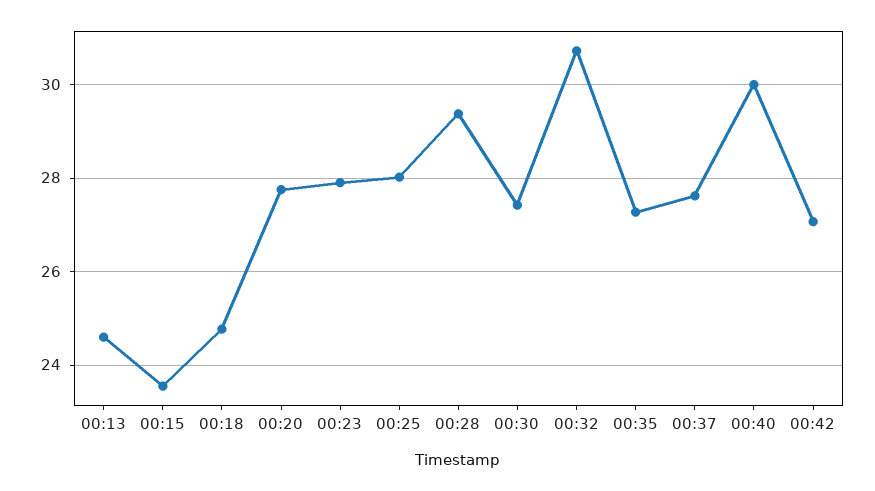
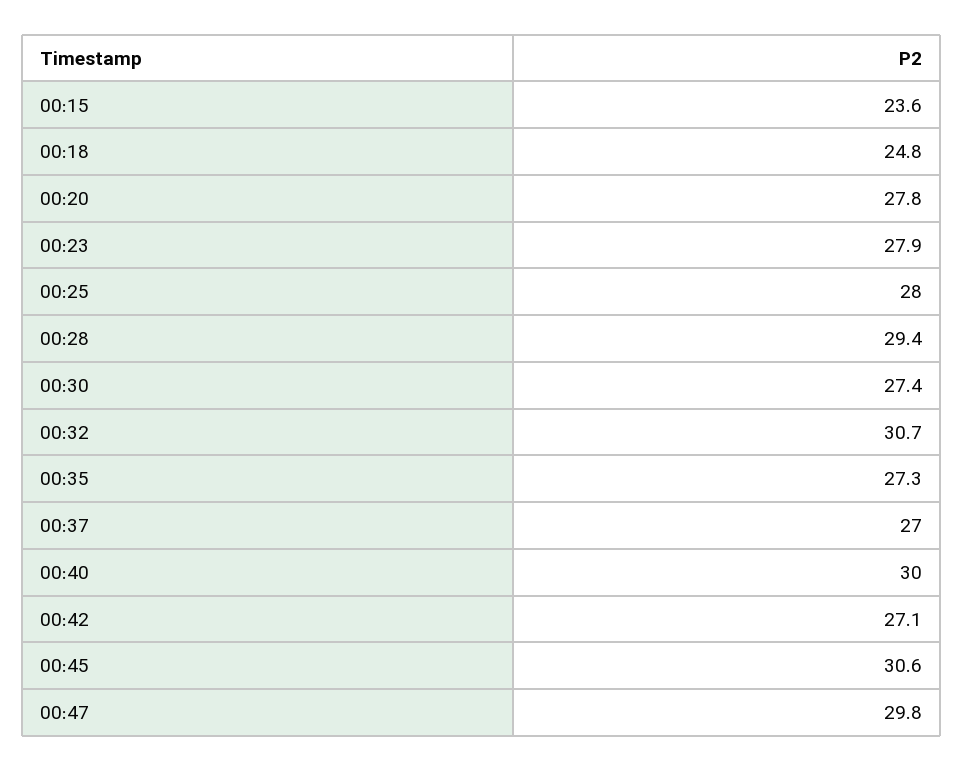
00:13: 24.6 -> none
00:37: 27.6 -> 27
00:45: none -> 30.6
00:47: none -> 29.8

